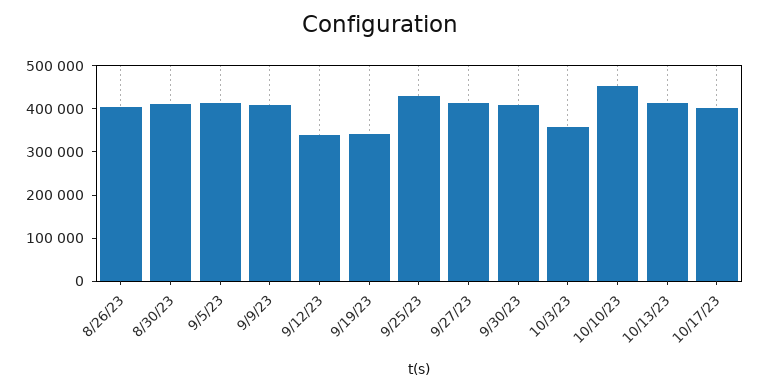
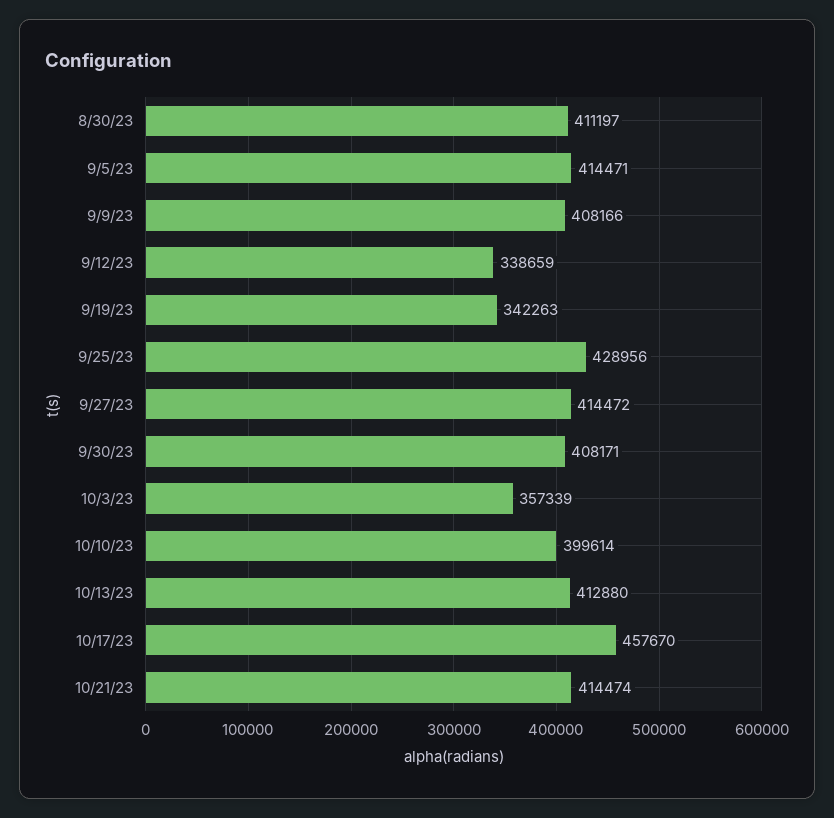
8/26/23: 400000 -> none
10/10/23: 460000 -> 399614
10/17/23: 400000 -> 457670
10/21/23: none -> 414474

